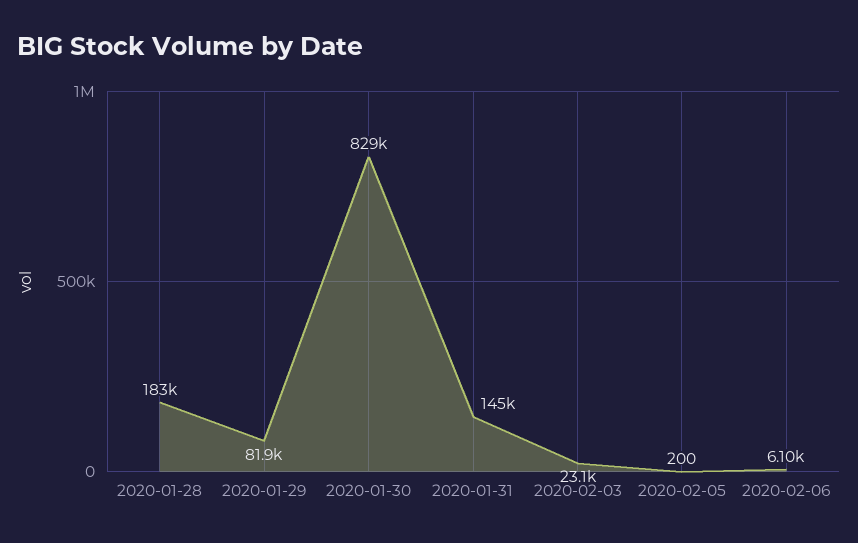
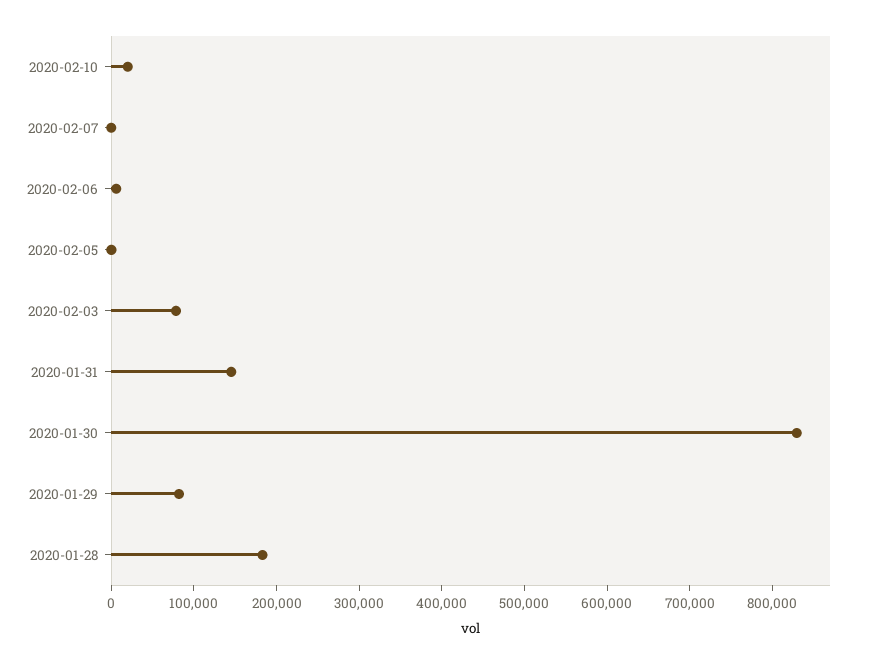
2020-02-03: 23100 -> 80000
2020-02-10: none -> 20000
2020-02-07: none -> 0

